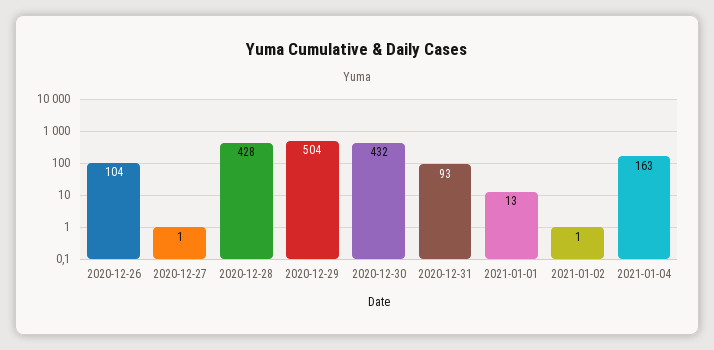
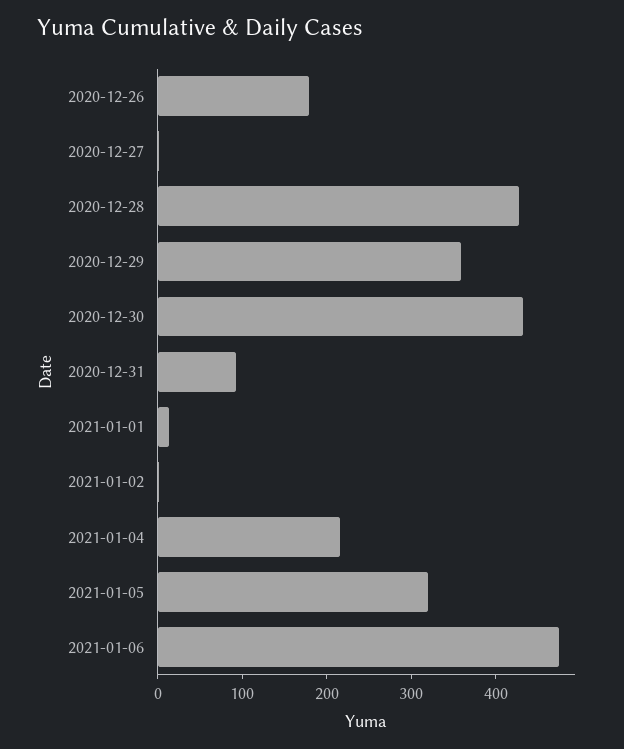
2020-12-26: 104 -> 180
2020-12-29: 504 -> 360
2021-01-04: 163 -> 220
2021-01-05: none -> 320
2021-01-06: none -> 480

